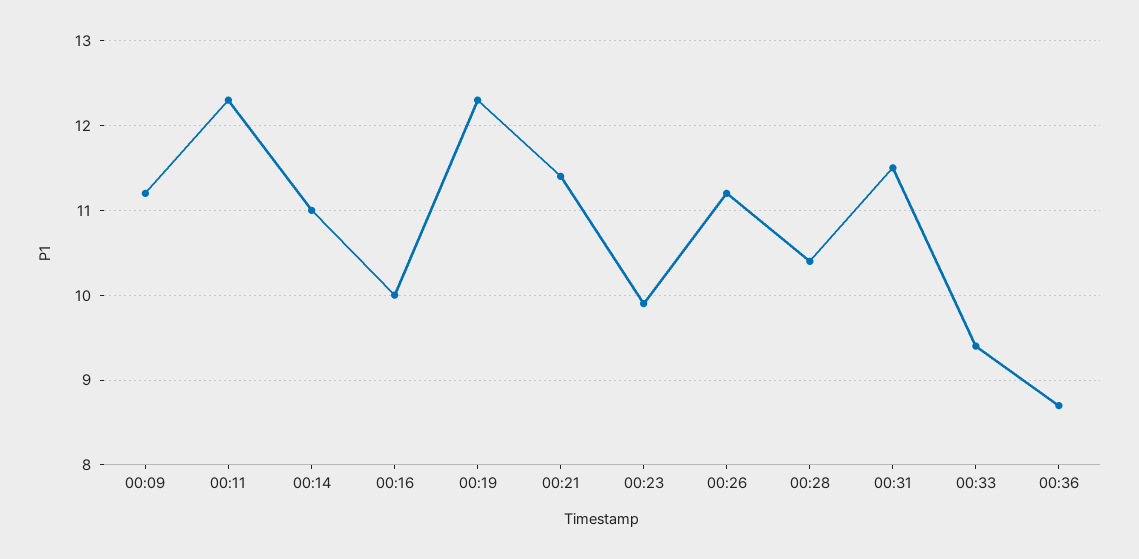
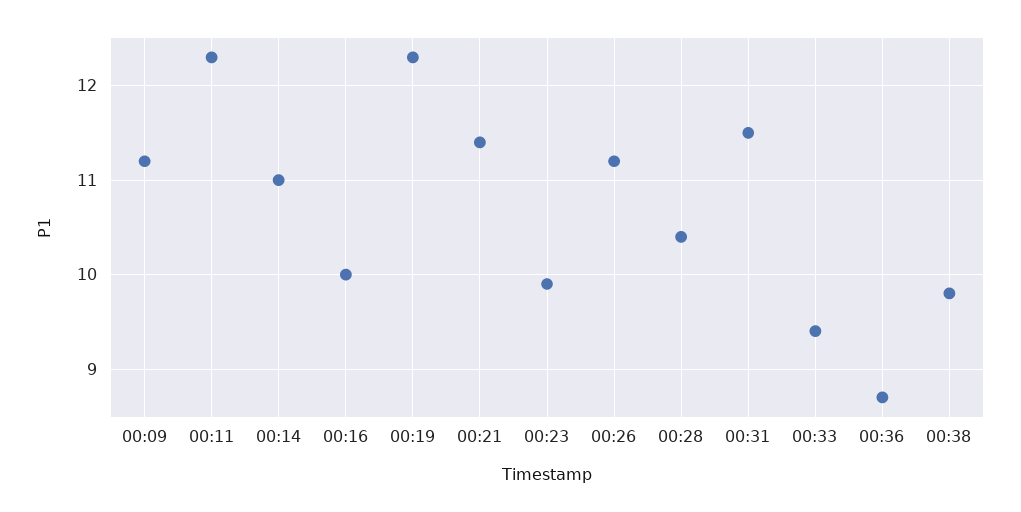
00:38: none -> 9.8

